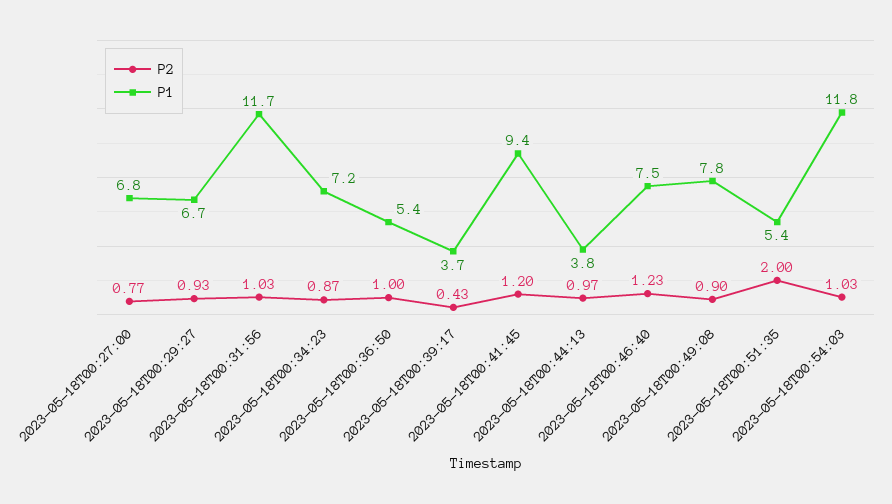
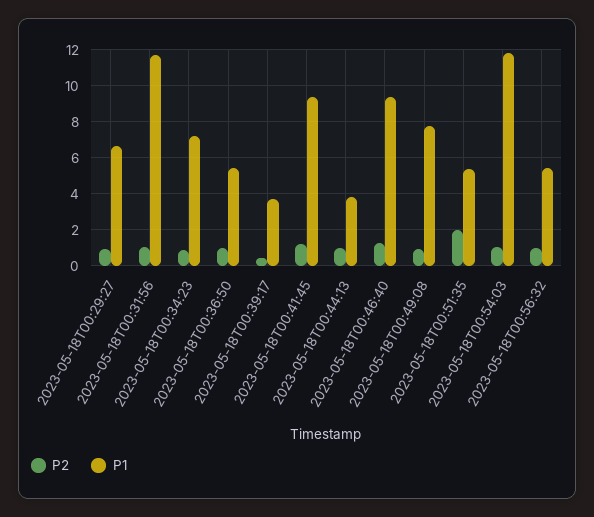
P2, 2023-05-18T00:27:00: 0.77 -> none
P1, 2023-05-18T00:27:00: 6.8 -> none
P1, 2023-05-18T00:46:40: 7.5 -> 9.5
P2, 2023-05-18T00:56:32: none -> 1
P1, 2023-05-18T00:56:32: none -> 5.5

